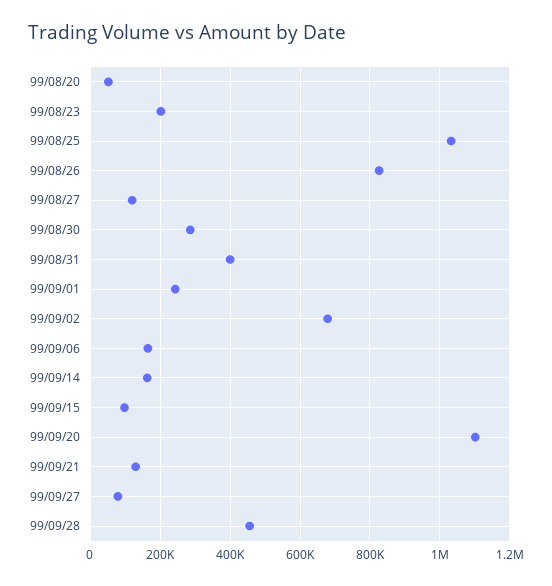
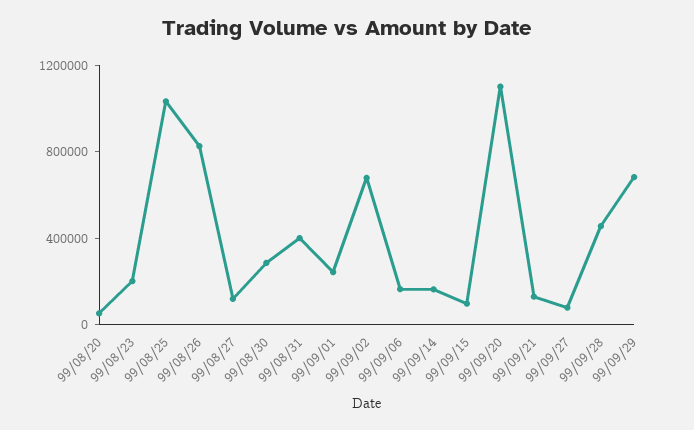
99/09/29: none -> 700000

